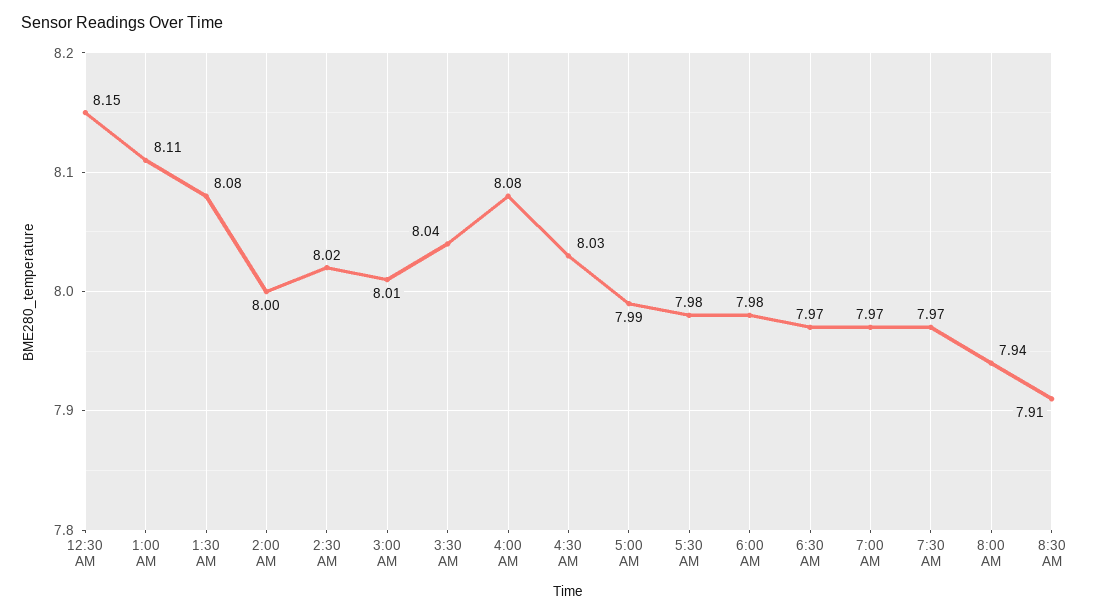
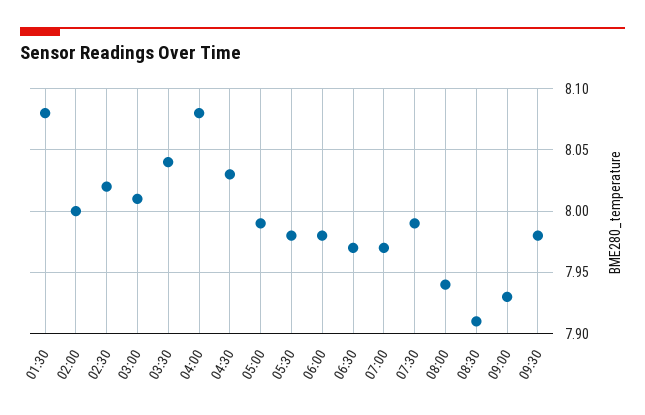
12:30 AM: 8.15 -> none
1:00 AM: 8.11 -> none
7:30 AM: 7.97 -> 7.99
09:00: none -> 7.93
09:30: none -> 7.98

